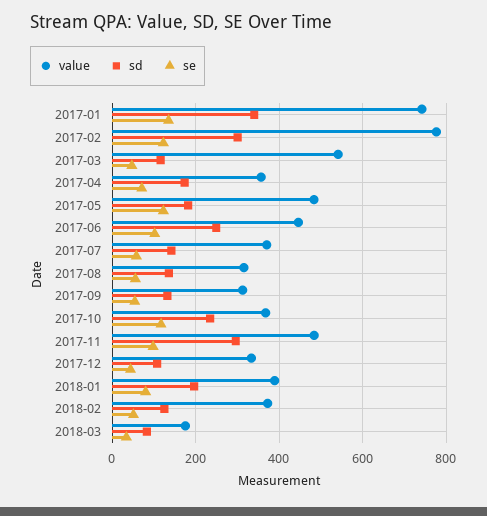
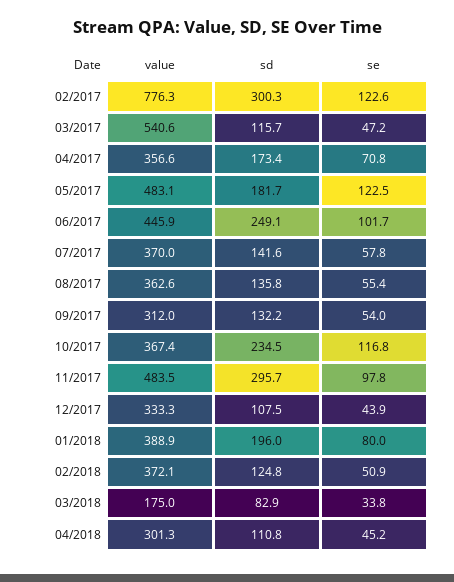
value, 2017-01: 740 -> none
sd, 2017-01: 340 -> none
se, 2017-01: 140 -> none
value, 2017-08: 320 -> 362.6
value, 04/2018: none -> 301.3
sd, 04/2018: none -> 110.8
se, 04/2018: none -> 45.2

